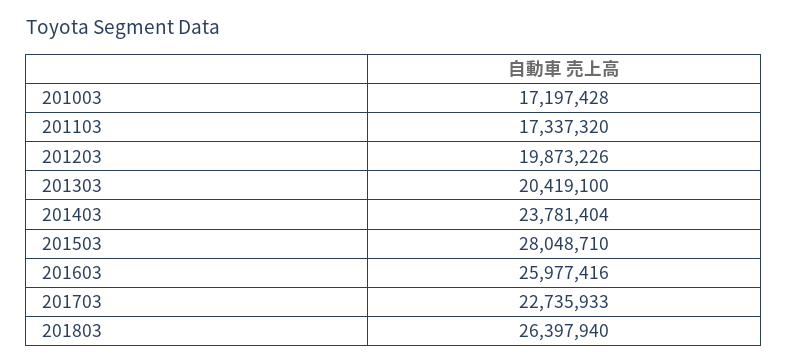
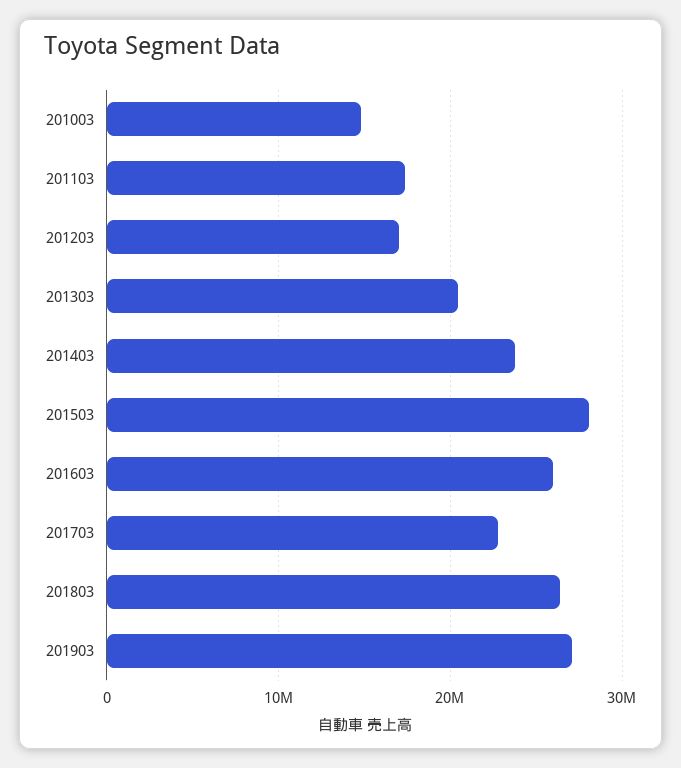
201003: 17197428 -> 15000000
201203: 19873226 -> 17000000
201903: none -> 27000000

